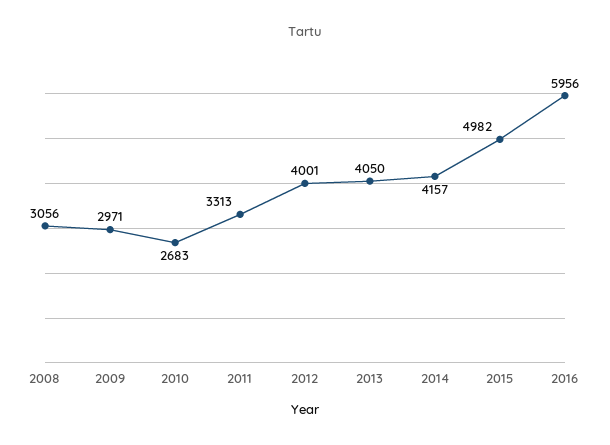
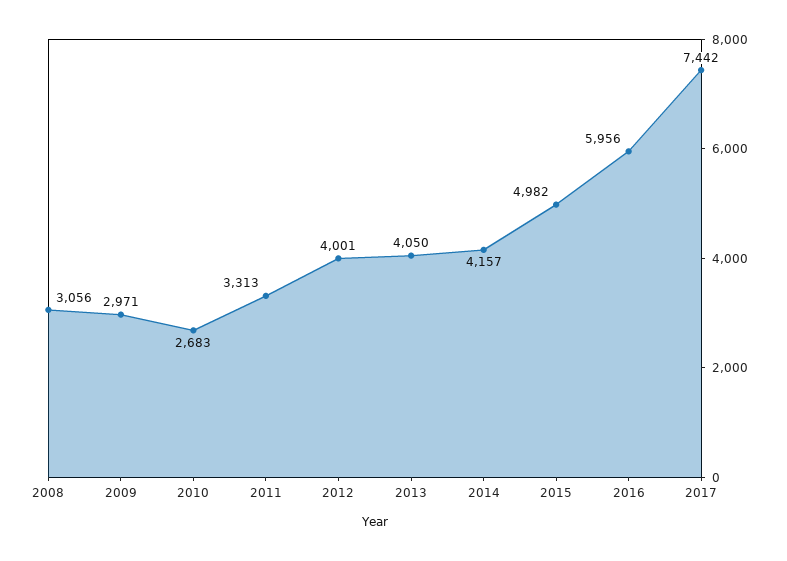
2017: none -> 7442

